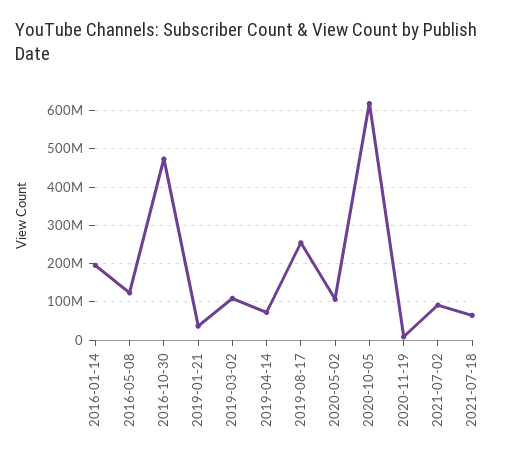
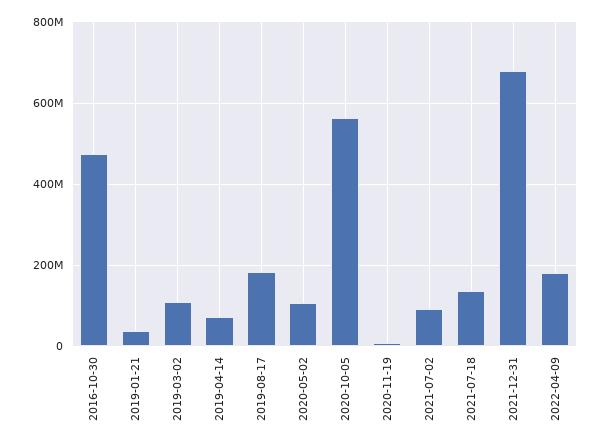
2016-01-14: 200000000 -> none
2016-05-08: 120000000 -> none
2019-08-17: 260000000 -> 180000000
2020-10-05: 620000000 -> 560000000
2021-07-18: 60000000 -> 140000000
2021-12-31: none -> 680000000
2022-04-09: none -> 180000000

